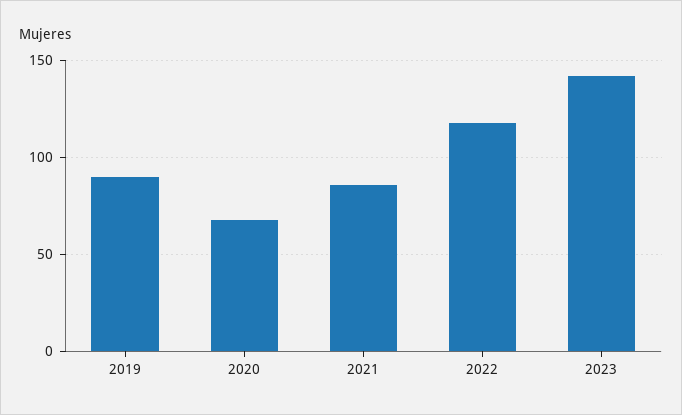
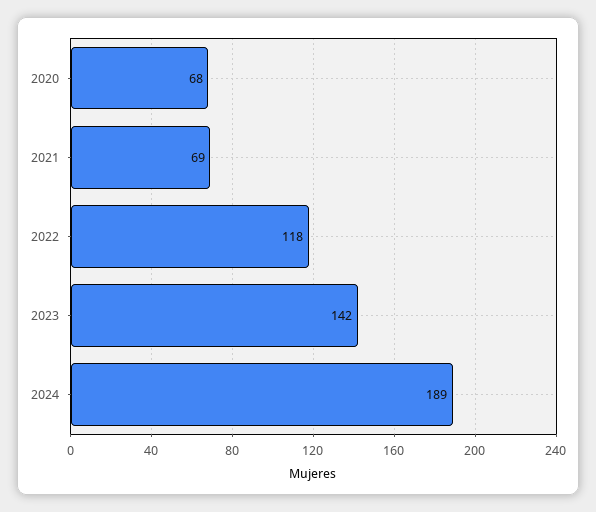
2019: 90 -> none
2021: 85 -> 69
2024: none -> 189

